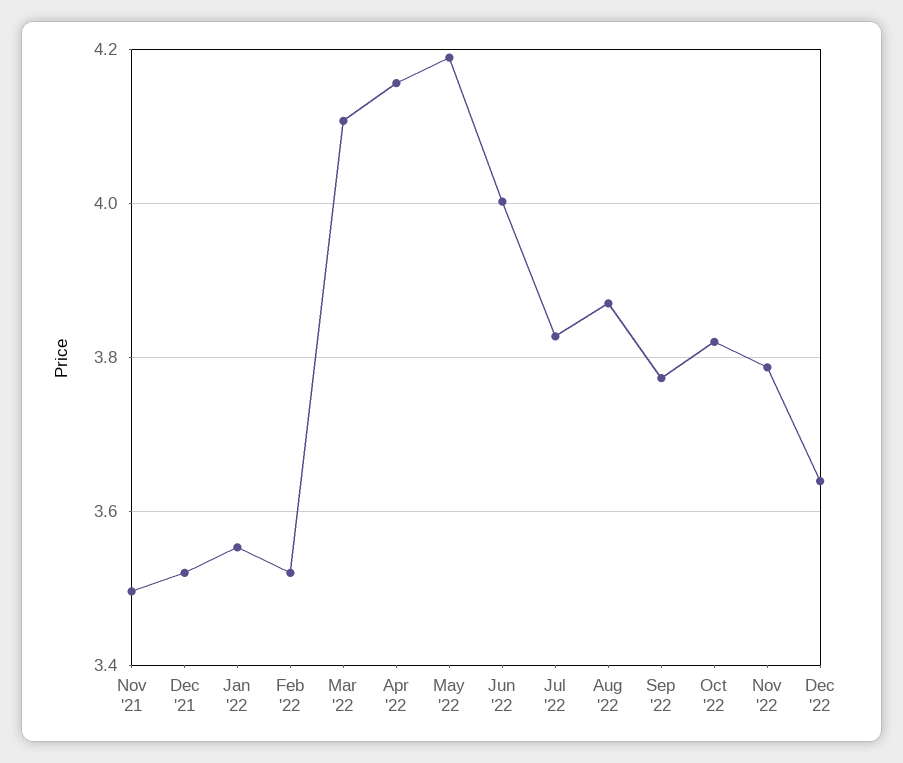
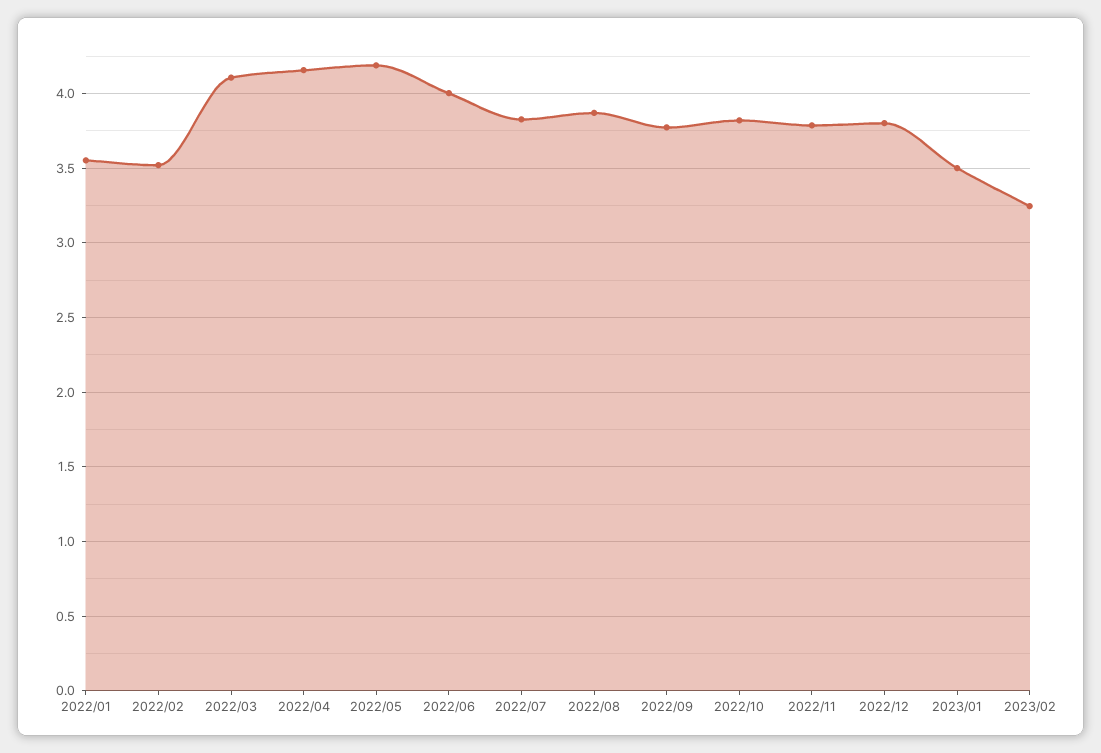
Nov '21: 3.5 -> none
Dec '21: 3.52 -> none
Dec '22: 3.64 -> 3.8
2023/01: none -> 3.5
2023/02: none -> 3.25

